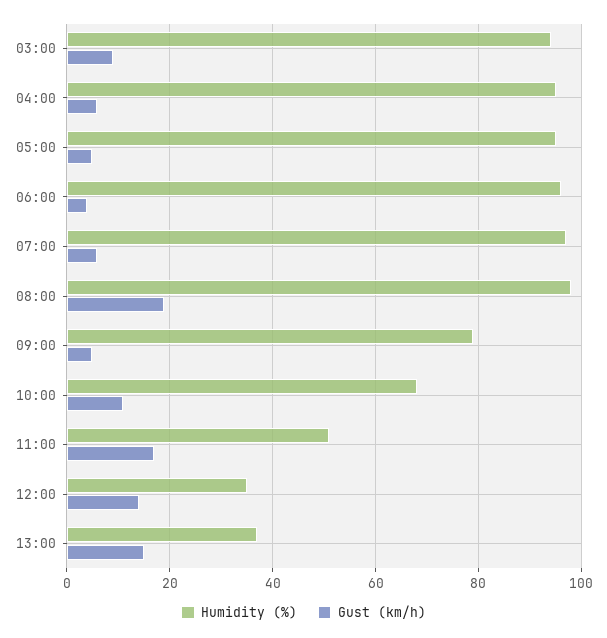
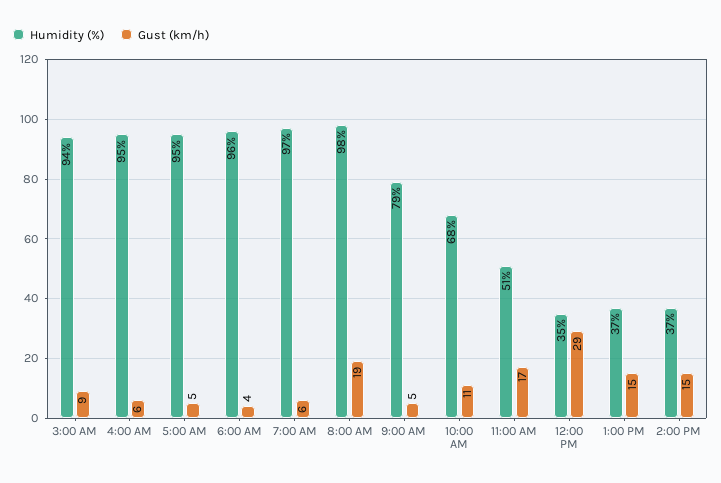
Gust (km/h), 12:00: 15 -> 29
Humidity (%), 2:00 PM: none -> 37
Gust (km/h), 2:00 PM: none -> 15

